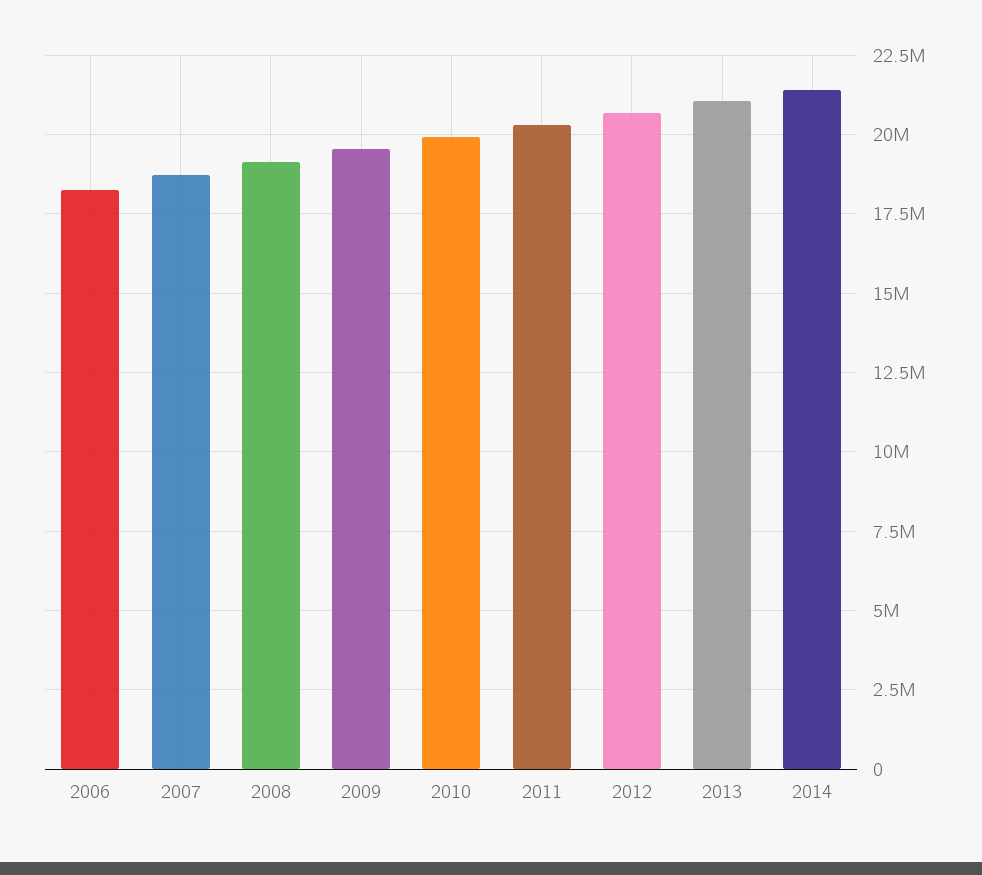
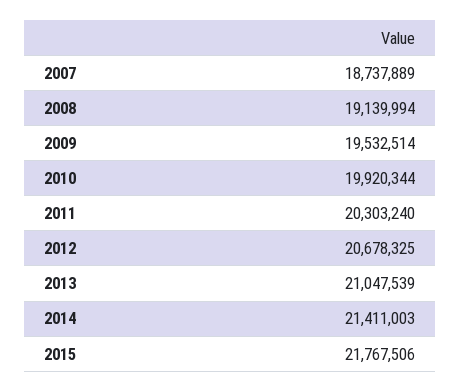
2006: 18250000 -> none
2015: none -> 21767506

